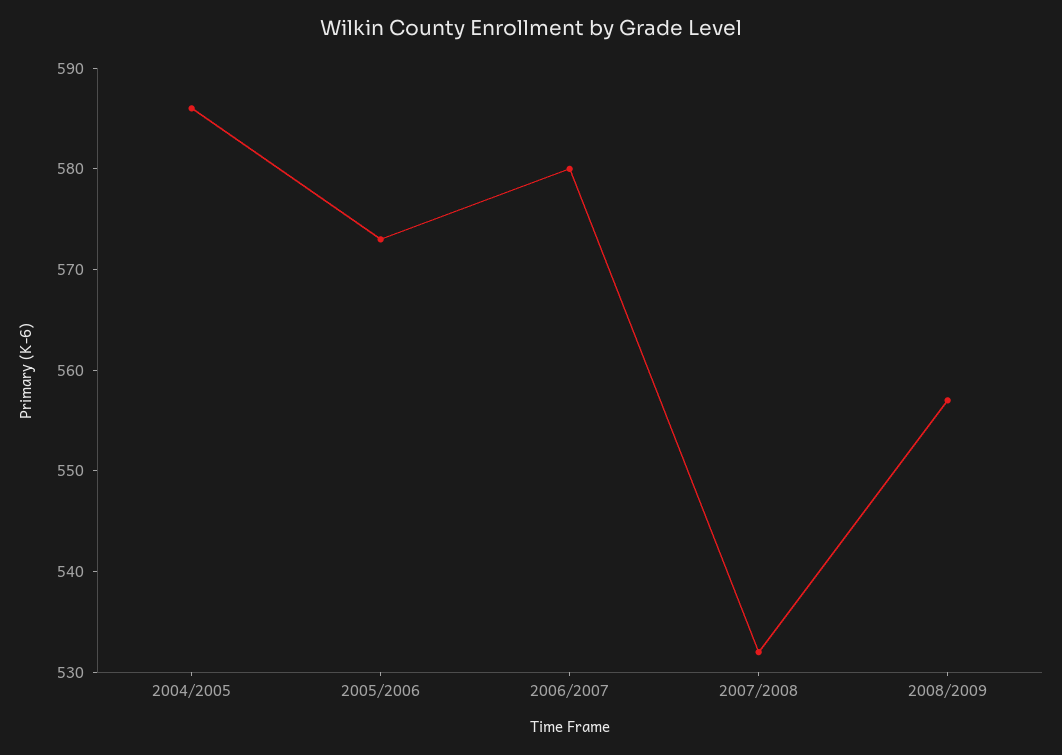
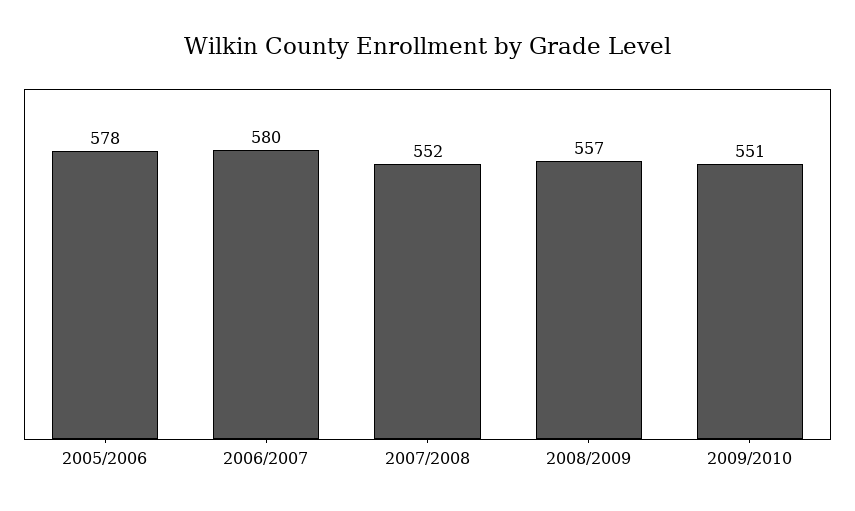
2004/2005: 586 -> none
2005/2006: 573 -> 578
2007/2008: 532 -> 552
2009/2010: none -> 551

